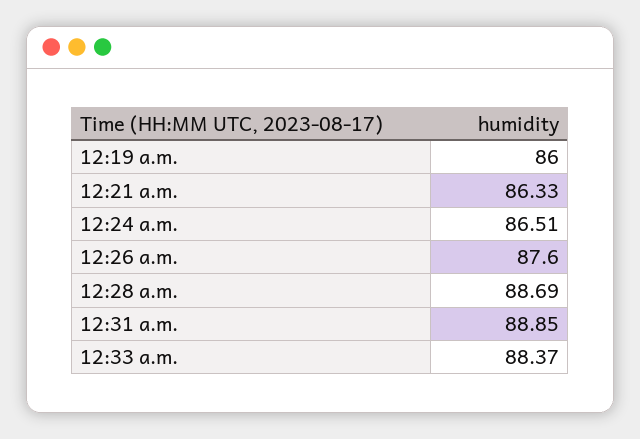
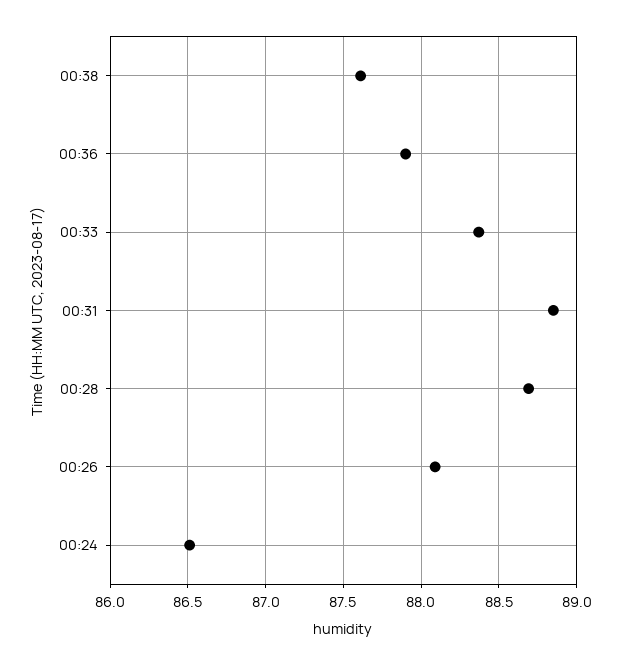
12:19 a.m.: 86 -> none
12:21 a.m.: 86.33 -> none
12:26 a.m.: 87.6 -> 88.1
00:38: none -> 87.6
00:36: none -> 87.9

